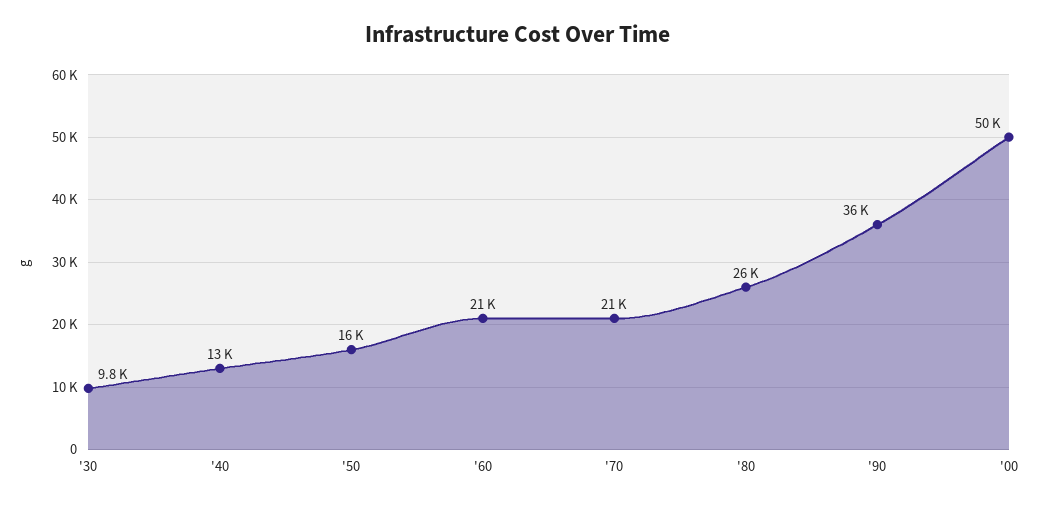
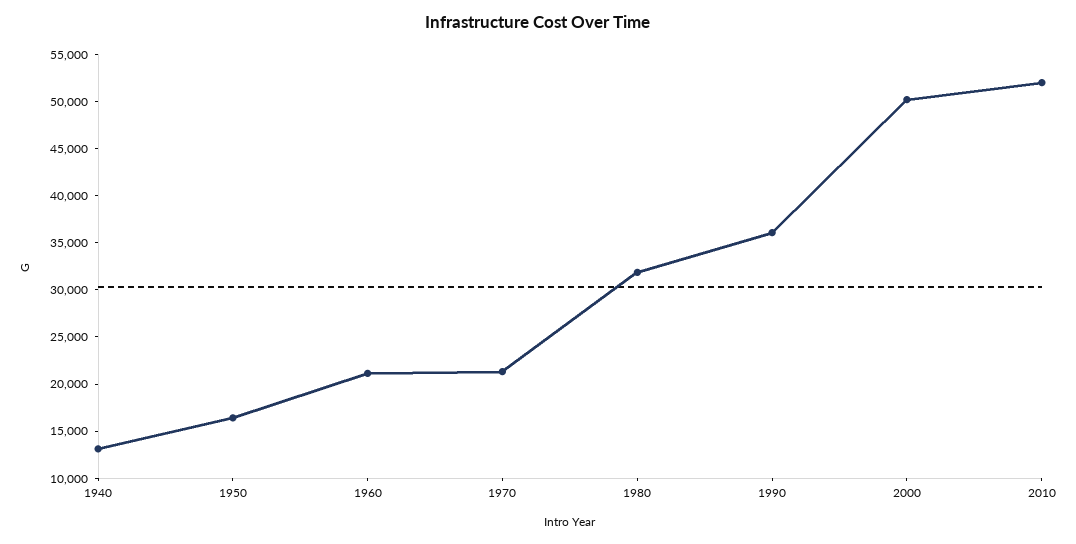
'30: 9800 -> none
'80: 26000 -> 32000
2010: none -> 52000

